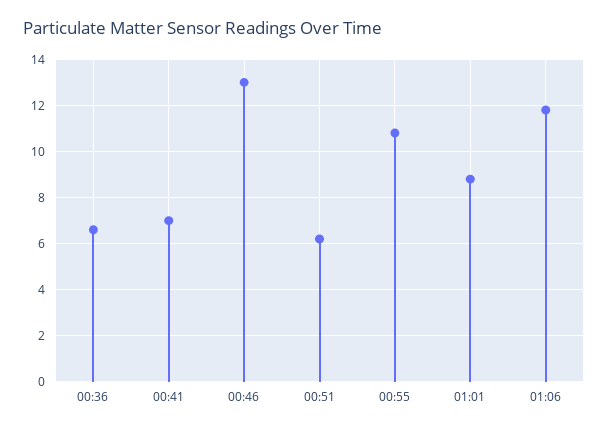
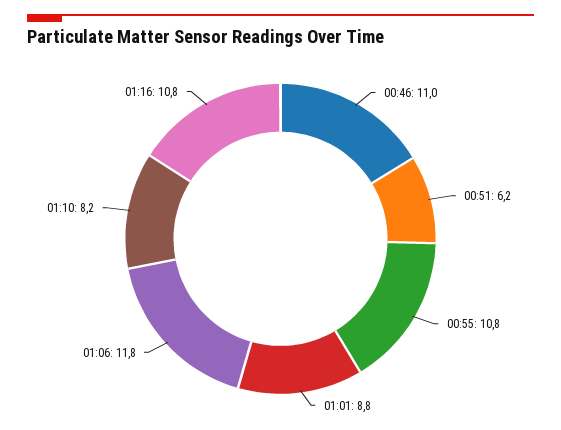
00:36: 6.5 -> none
00:41: 7 -> none
00:46: 13 -> 11
01:10: none -> 8.2
01:16: none -> 10.8

